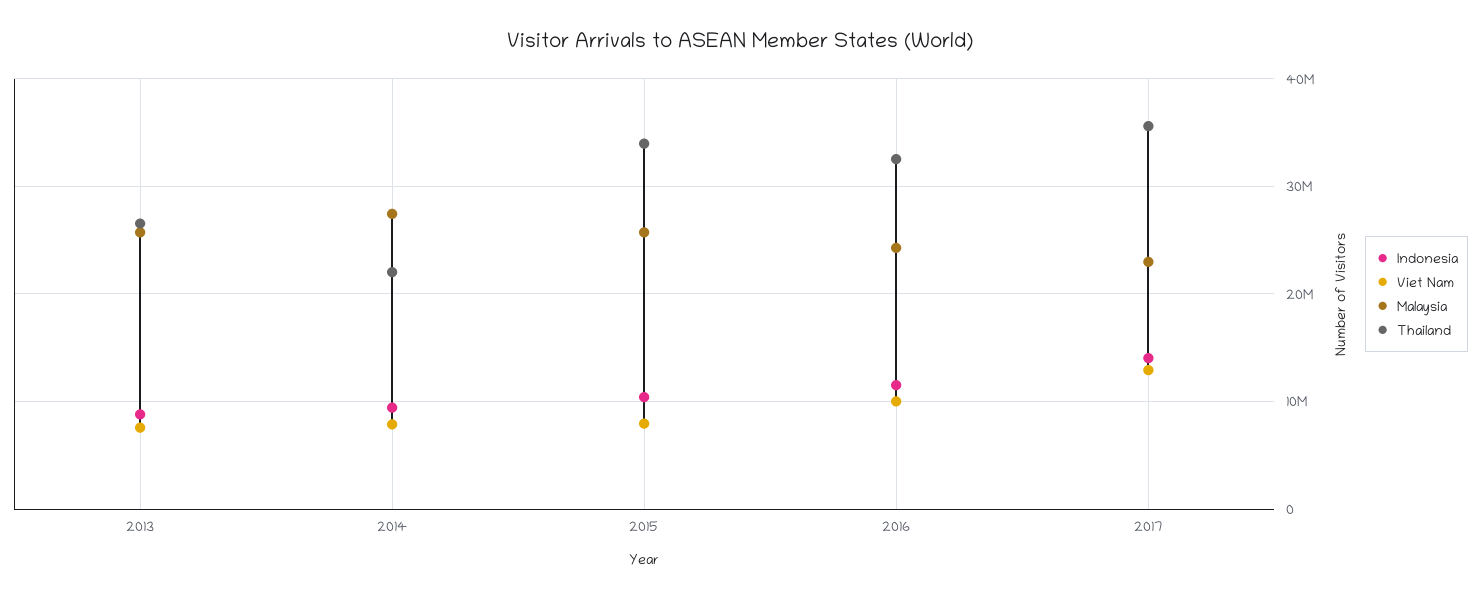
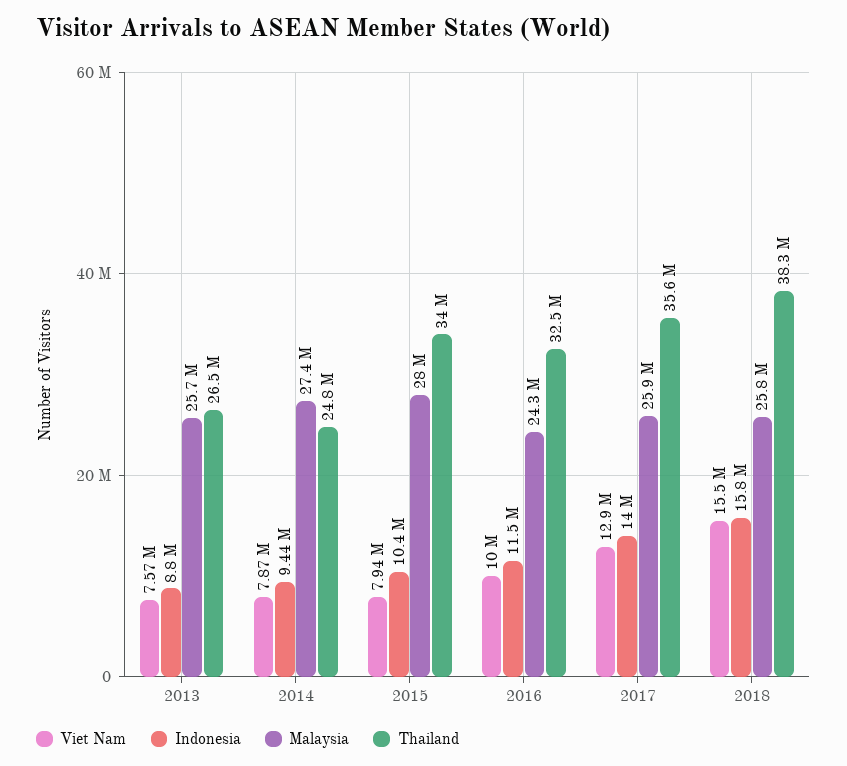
Thailand, 2014: 22000000 -> 24800000
Malaysia, 2015: 26000000 -> 28000000
Malaysia, 2017: 23000000 -> 25900000
Viet Nam, 2018: none -> 15500000
Indonesia, 2018: none -> 15800000
Malaysia, 2018: none -> 25800000
Thailand, 2018: none -> 38300000

